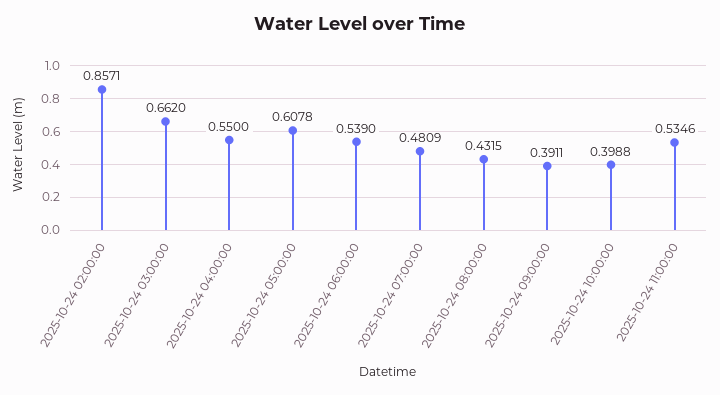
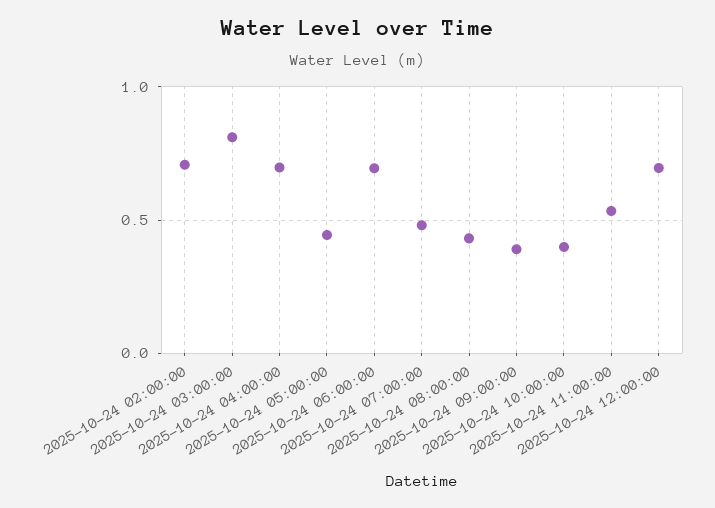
2025-10-24 02:00:00: 0.8571 -> 0.7
2025-10-24 03:00:00: 0.662 -> 0.8
2025-10-24 04:00:00: 0.55 -> 0.7
2025-10-24 05:00:00: 0.6078 -> 0.45
2025-10-24 06:00:00: 0.539 -> 0.7
2025-10-24 12:00:00: none -> 0.7

